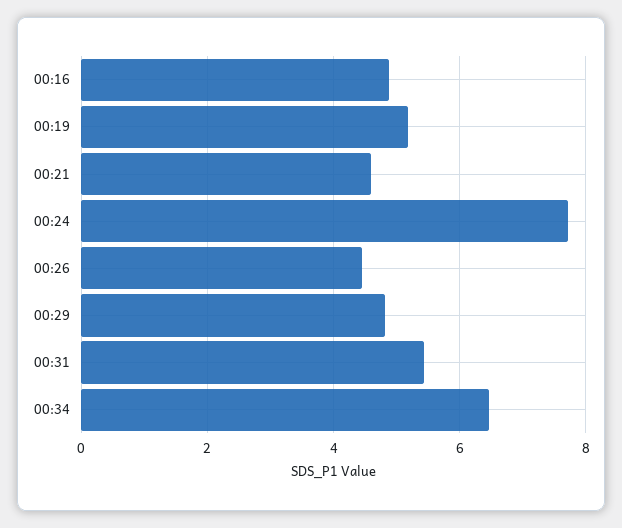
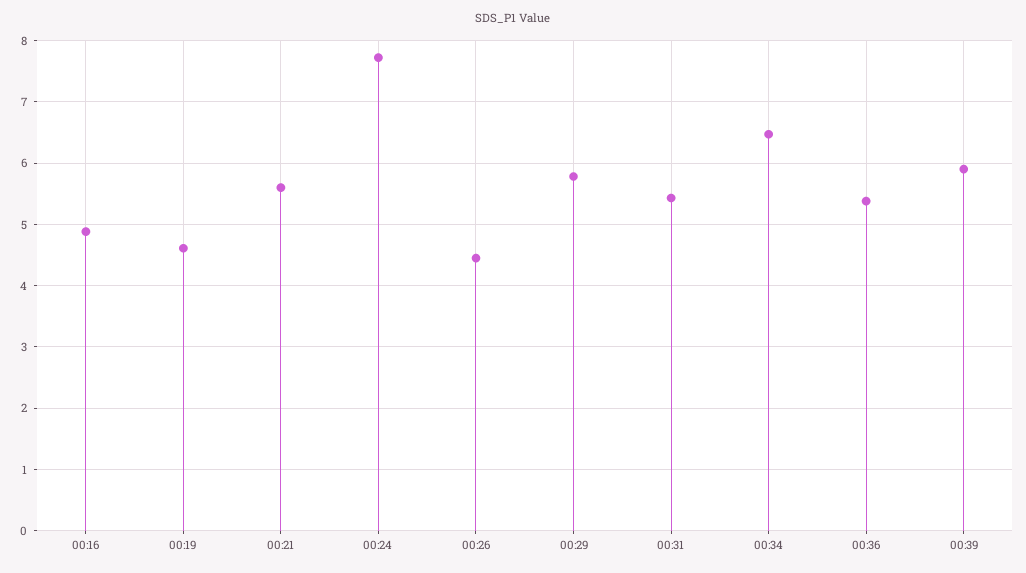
00:19: 5.2 -> 4.6
00:21: 4.6 -> 5.6
00:29: 4.8 -> 5.8
00:36: none -> 5.4
00:39: none -> 5.9

